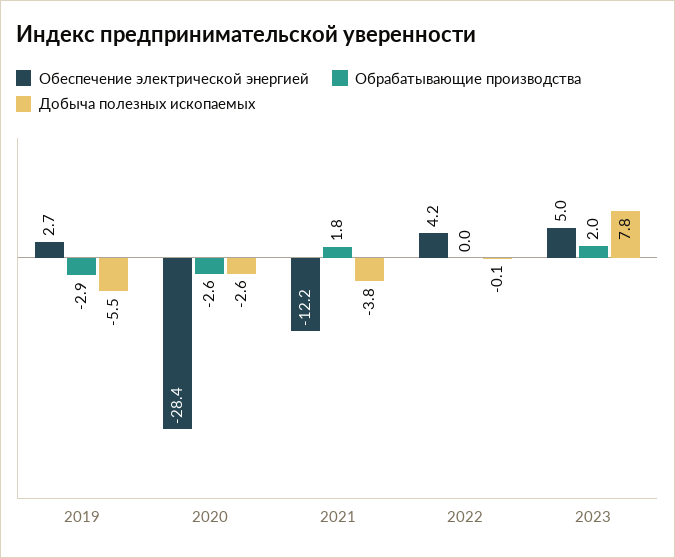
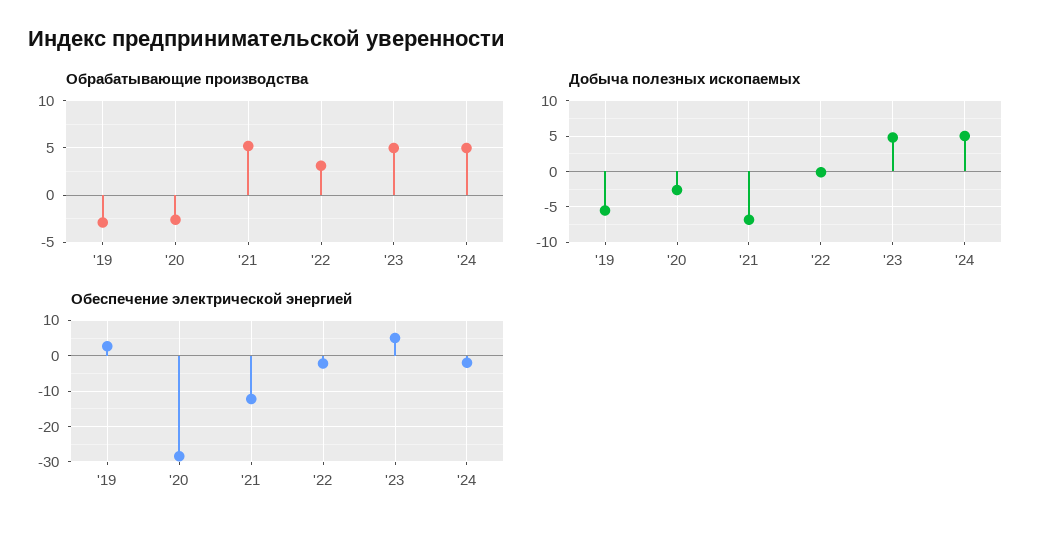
Обрабатывающие производства, 2021: 1.8 -> 5
Добыча полезных ископаемых, 2021: -3.8 -> -7
Обеспечение электрической энергией, 2022: 4.2 -> -2
Обрабатывающие производства, 2022: 0 -> 3
Обрабатывающие производства, 2023: 2 -> 5
Добыча полезных ископаемых, 2023: 7.8 -> 5
Обрабатывающие производства, '24: none -> 5
Добыча полезных ископаемых, '24: none -> 5
Обеспечение электрической энергией, '24: none -> -2

